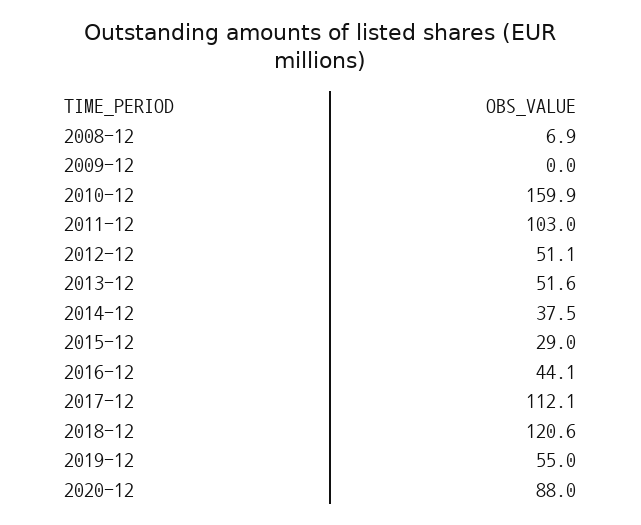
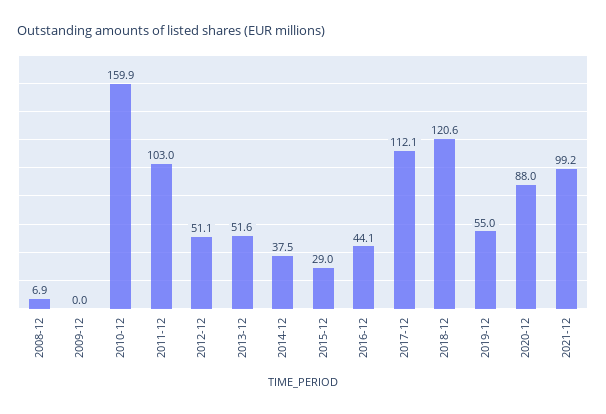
2021-12: none -> 99.2

